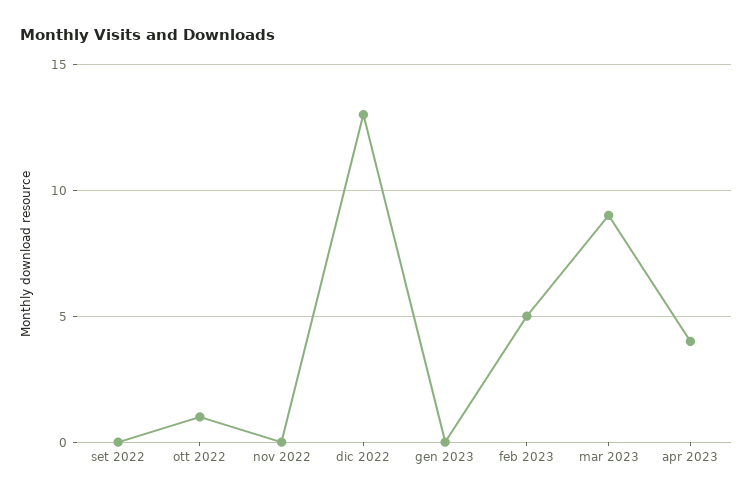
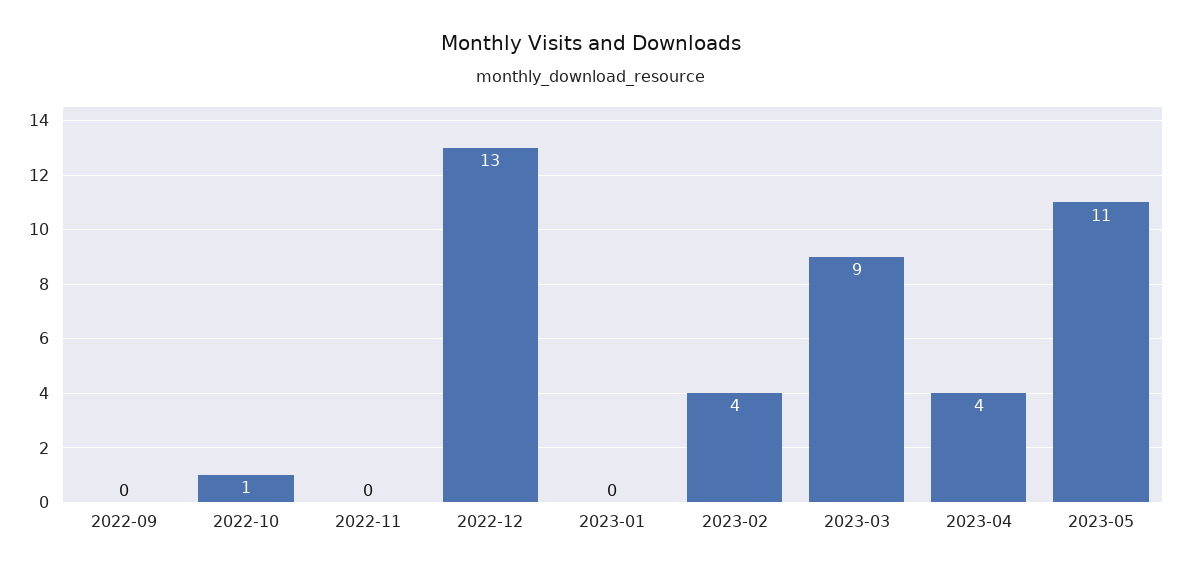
feb 2023: 5 -> 4
2023-05: none -> 11

